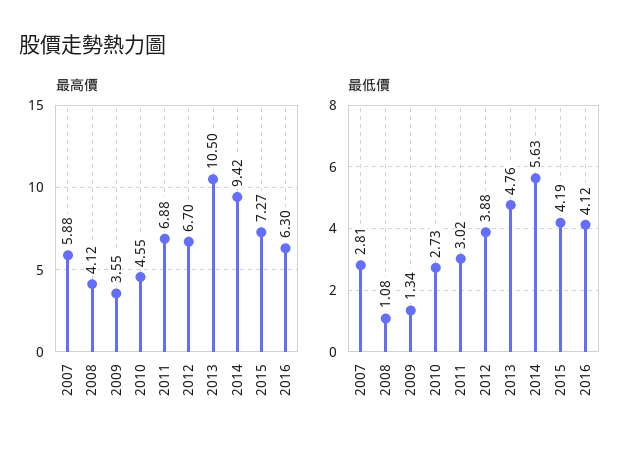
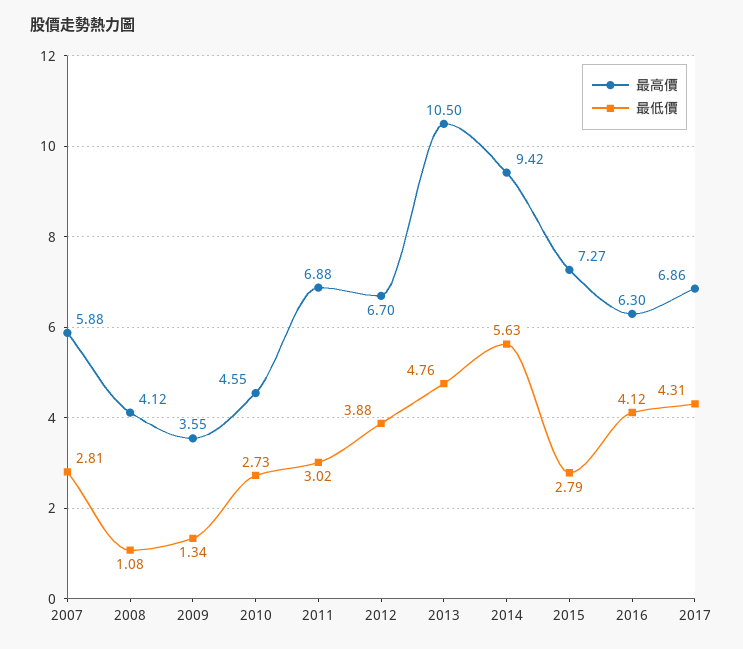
最低價, 2015: 4.19 -> 2.79
最高價, 2017: none -> 6.86
最低價, 2017: none -> 4.31

